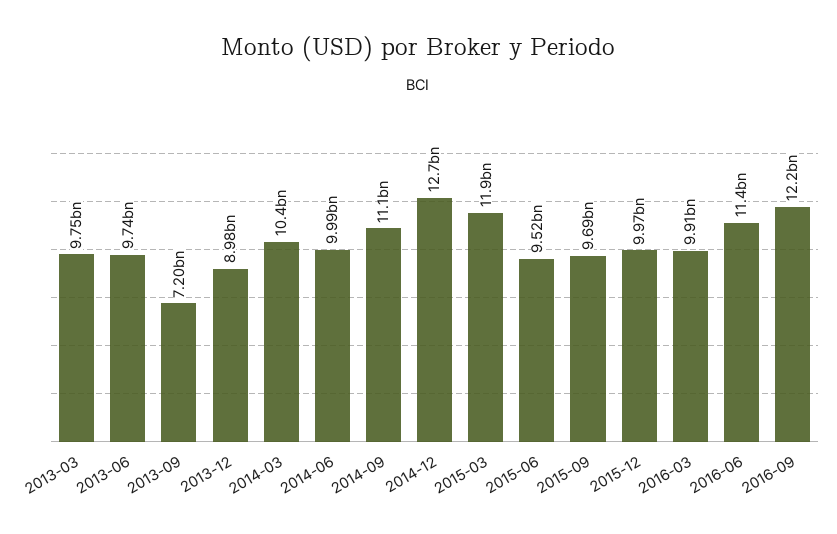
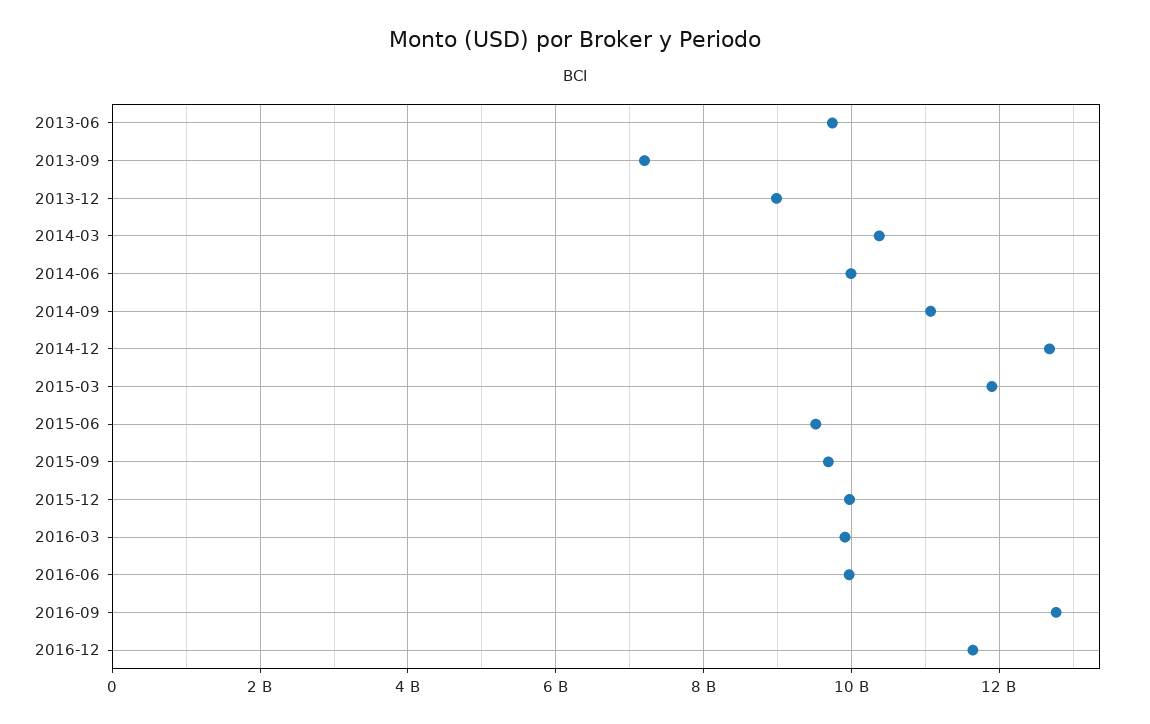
2013-03: 9750000000 -> none
2016-06: 11400000000 -> 10000000000
2016-09: 12200000000 -> 12800000000
2016-12: none -> 11600000000

